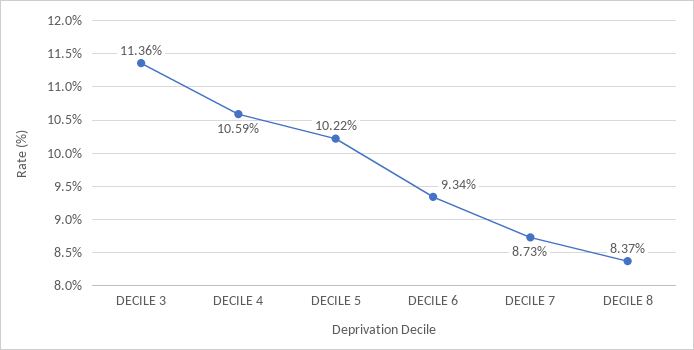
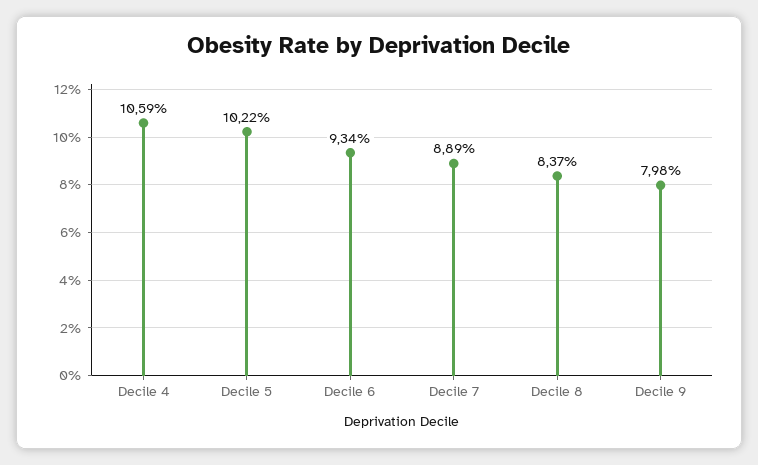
DECILE 3: 11.36 -> none
DECILE 7: 8.73 -> 8.89
Decile 9: none -> 7.98

